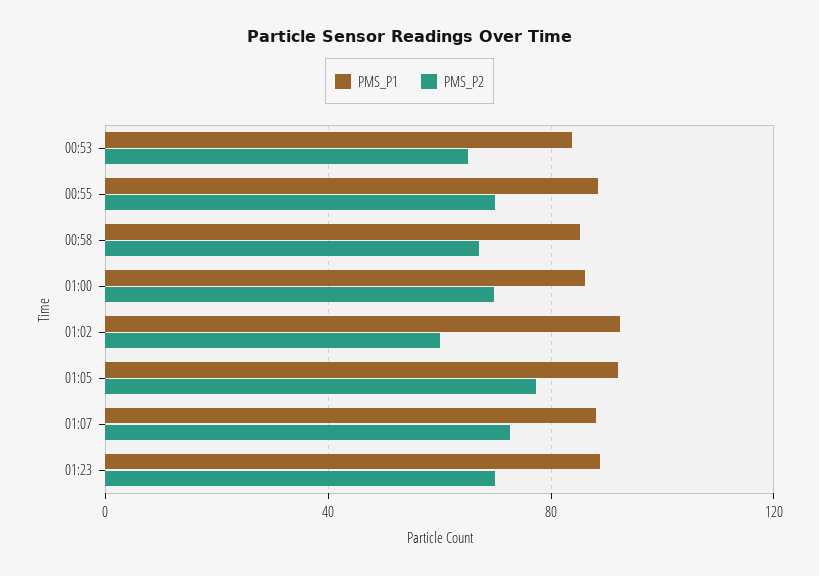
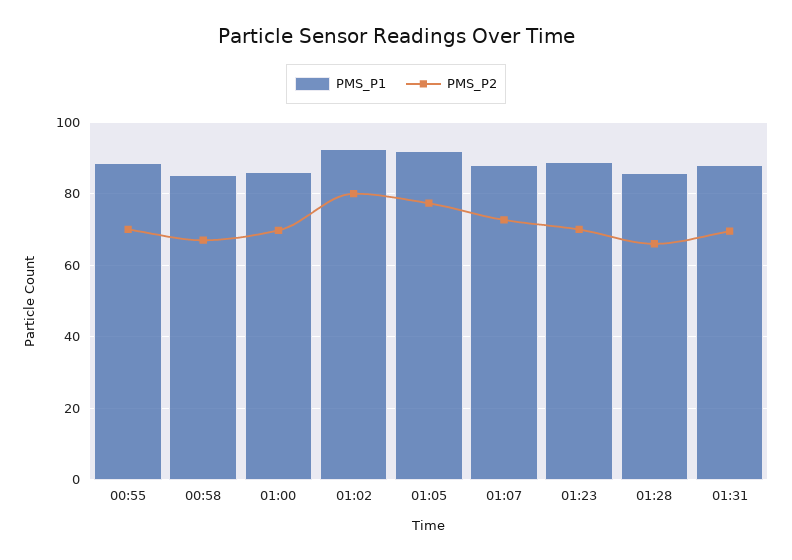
PMS_P1, 00:53: 85 -> none
PMS_P2, 00:53: 65 -> none
PMS_P2, 01:02: 60 -> 80
PMS_P1, 01:28: none -> 86
PMS_P2, 01:28: none -> 66
PMS_P1, 01:31: none -> 88
PMS_P2, 01:31: none -> 70

